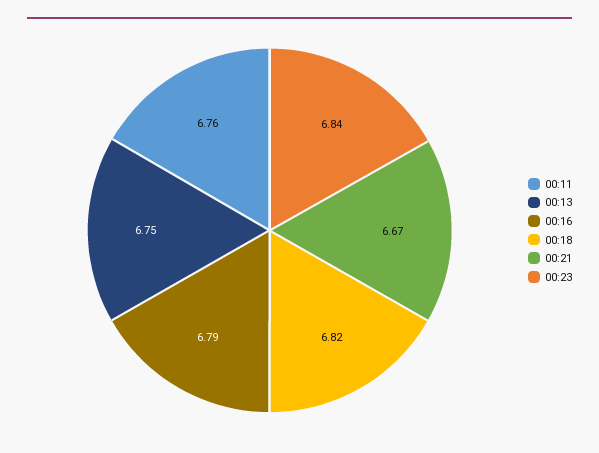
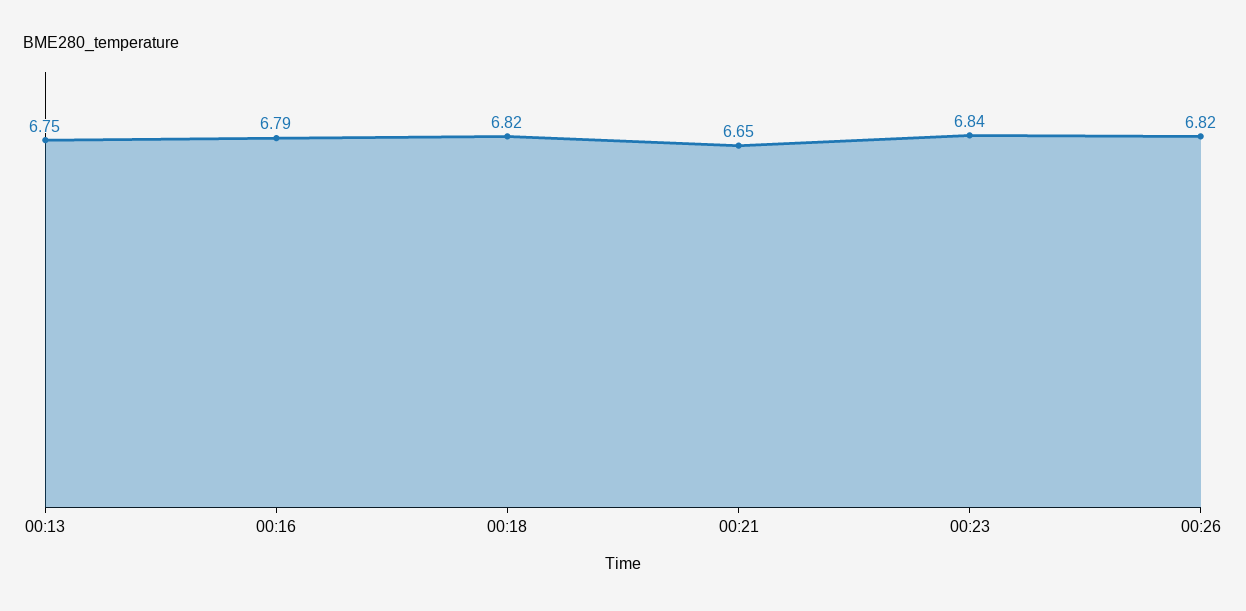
00:11: 6.76 -> none
00:21: 6.67 -> 6.65
00:26: none -> 6.82

